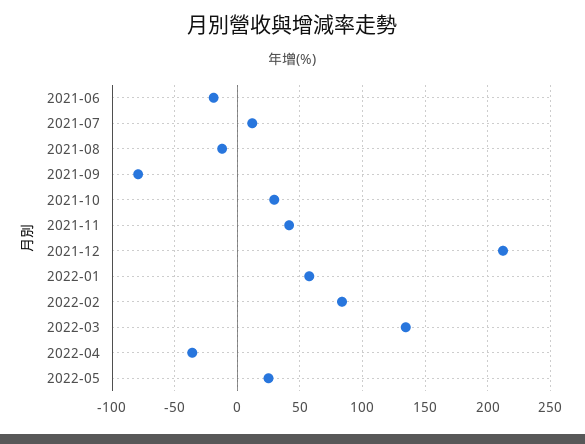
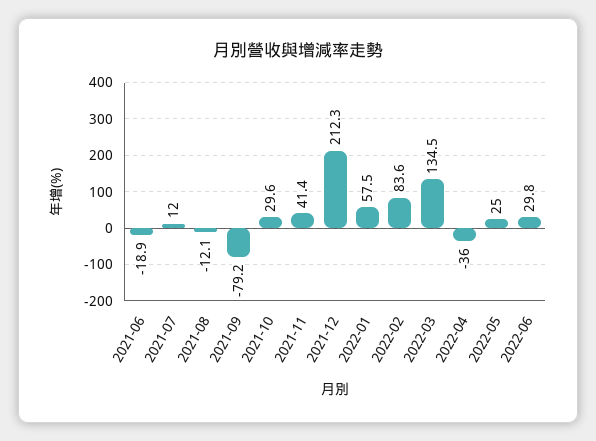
2022-06: none -> 29.8

